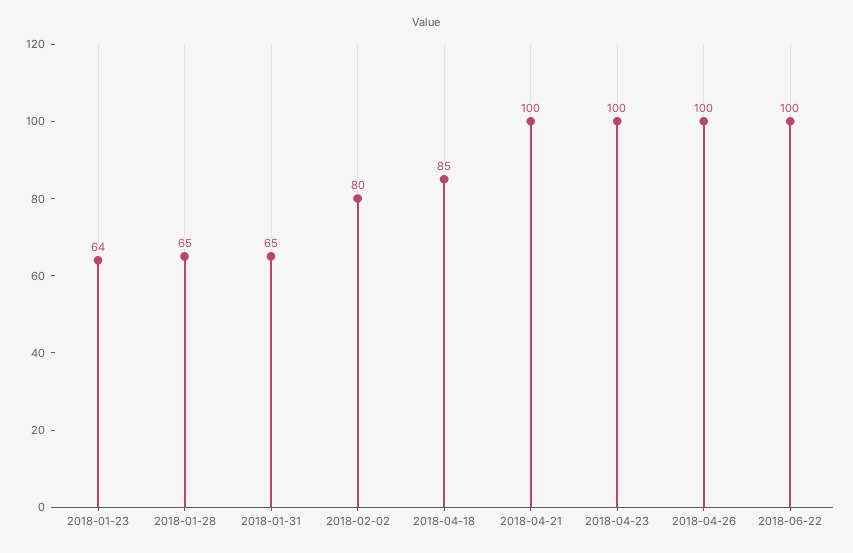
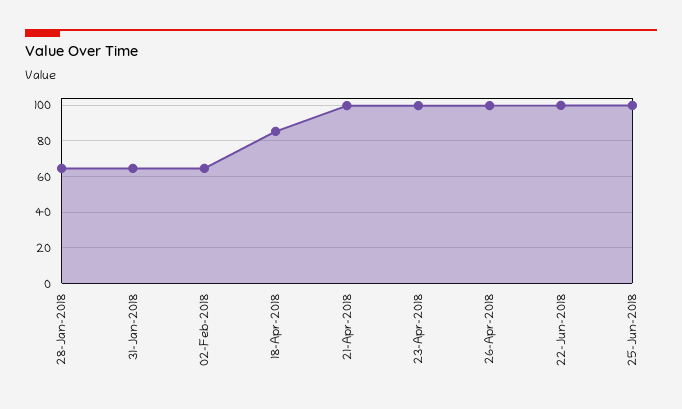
2018-01-23: 64 -> none
2018-02-02: 80 -> 65
25-Jun-2018: none -> 100

